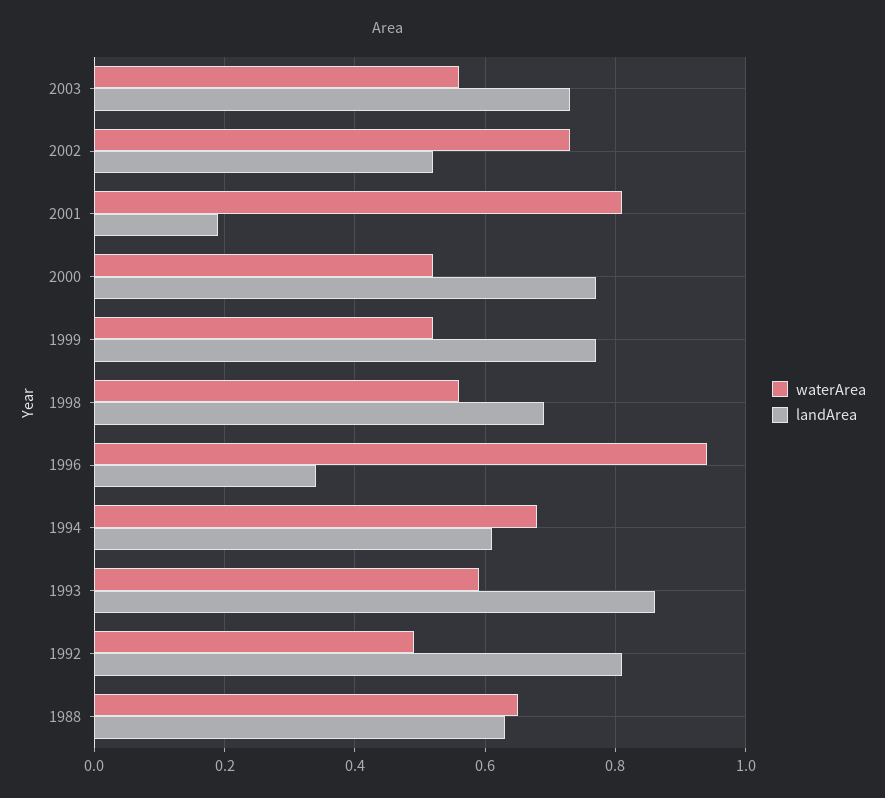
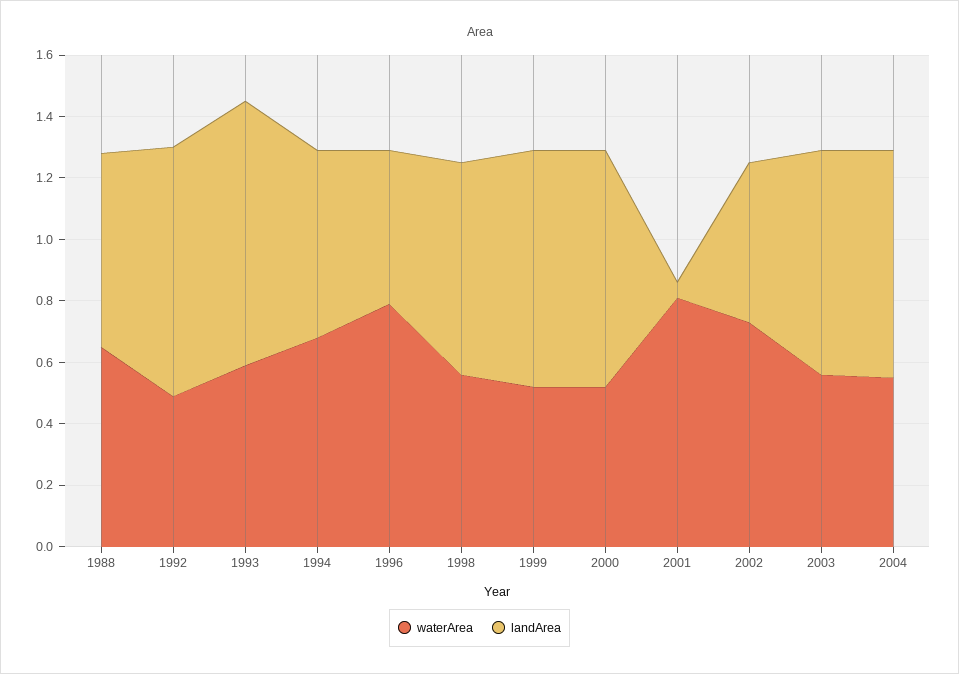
landArea, 2001: 0.2 -> 0.05
waterArea, 1996: 0.95 -> 0.8
landArea, 1996: 0.35 -> 0.5
waterArea, 2004: none -> 0.55
landArea, 2004: none -> 0.75

